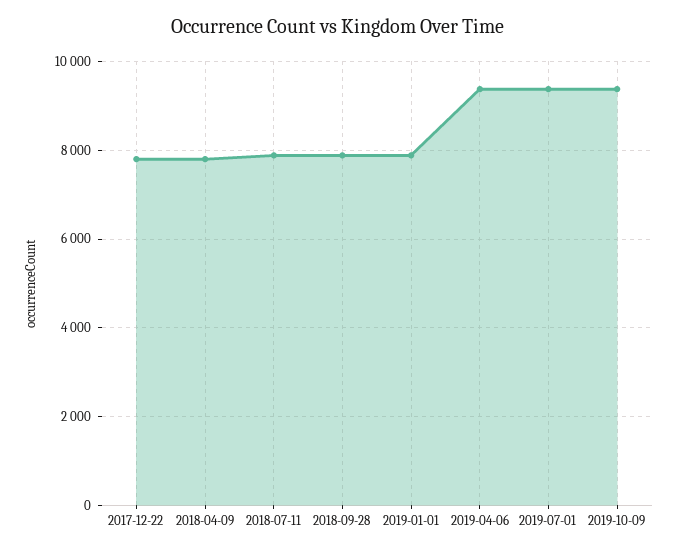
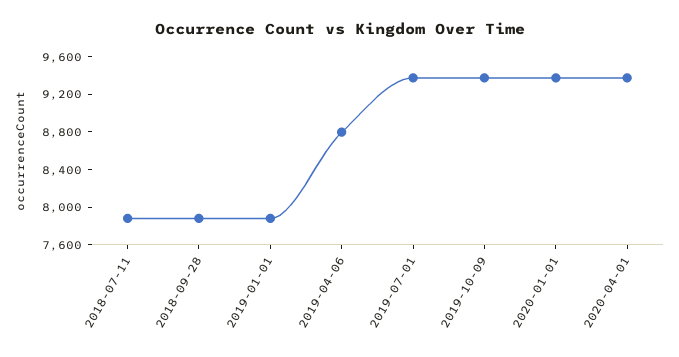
2017-12-22: 7800 -> none
2018-04-09: 7800 -> none
2019-04-06: 9400 -> 8800
2020-01-01: none -> 9400
2020-04-01: none -> 9400

